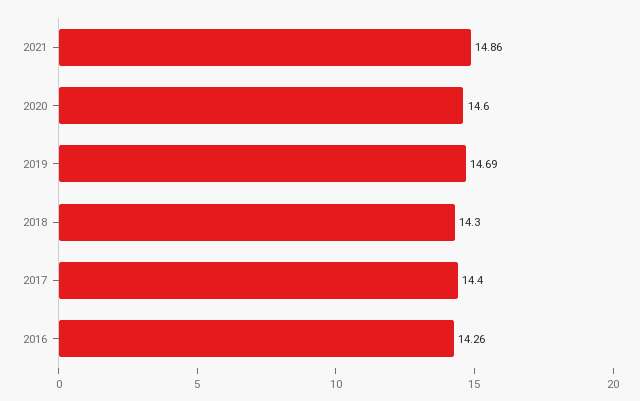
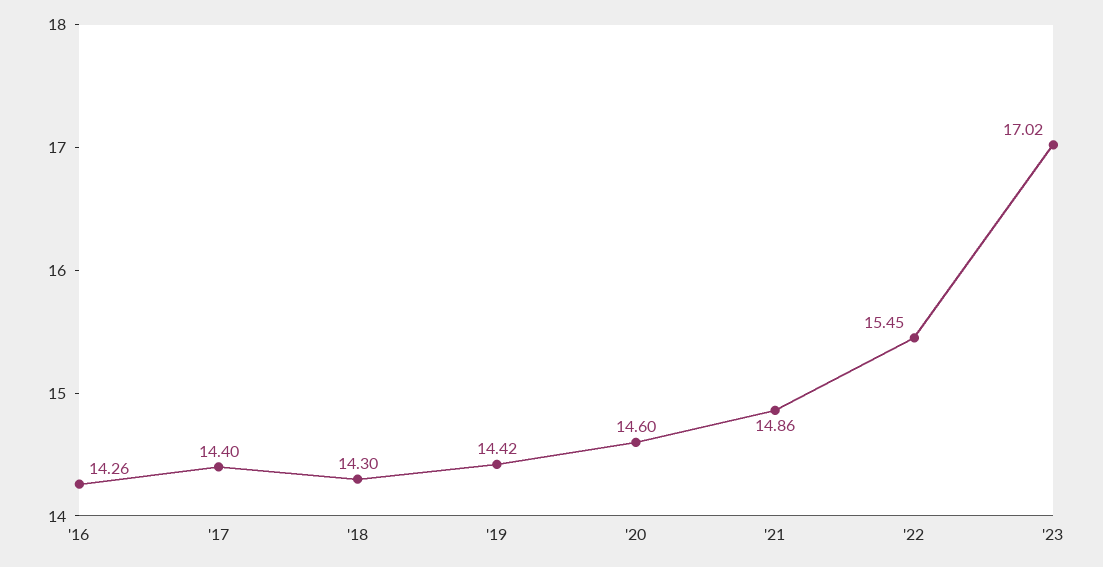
2019: 14.69 -> 14.42
'22: none -> 15.45
'23: none -> 17.02

